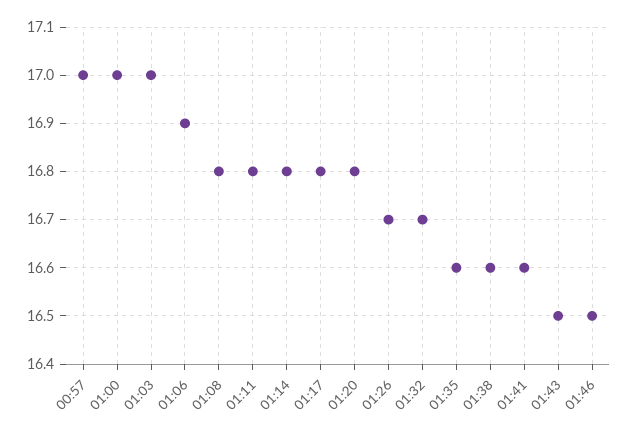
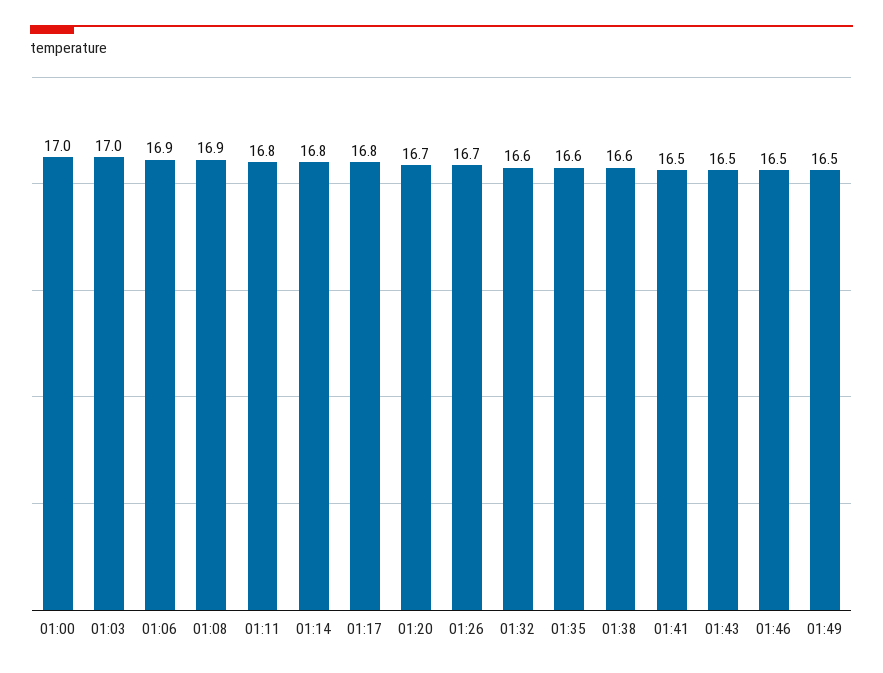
00:57: 17 -> none
01:08: 16.8 -> 16.9
01:20: 16.8 -> 16.7
01:32: 16.7 -> 16.6
01:41: 16.6 -> 16.5
01:49: none -> 16.5

